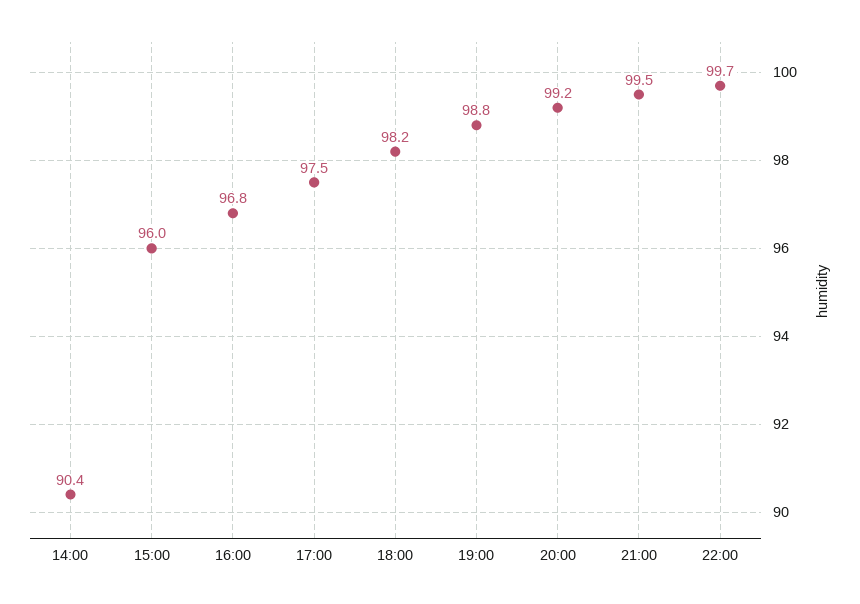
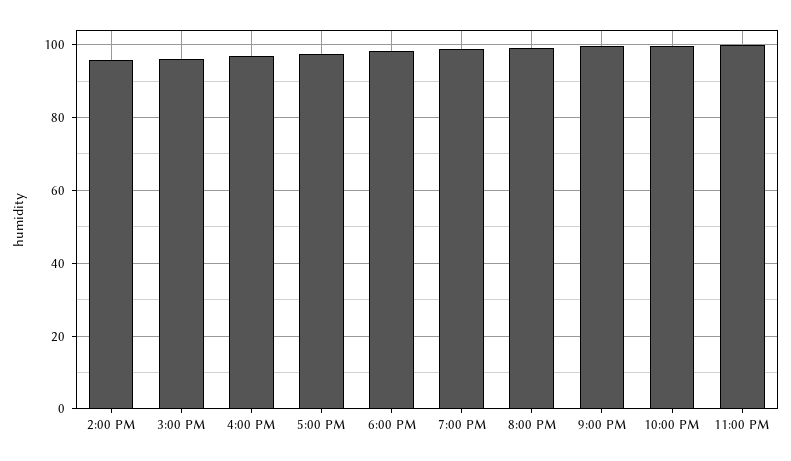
14:00: 90.4 -> 96
11:00 PM: none -> 100

